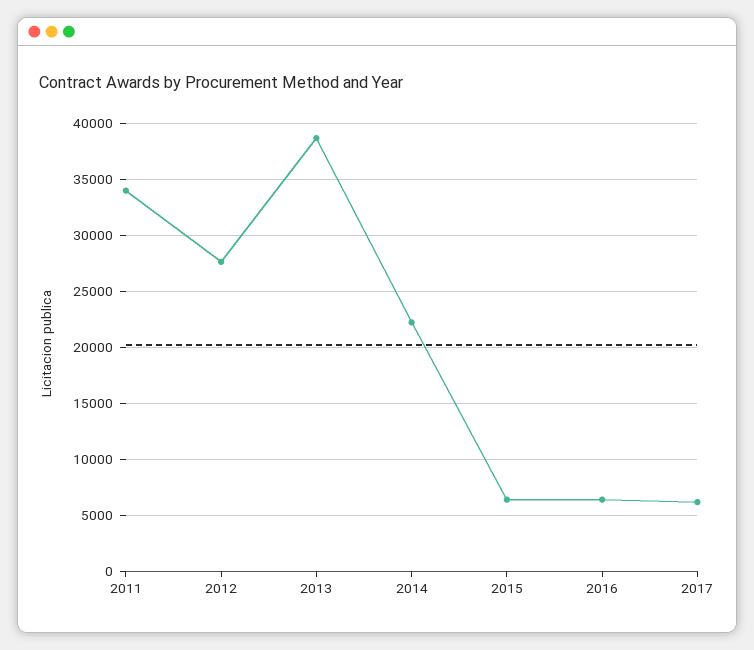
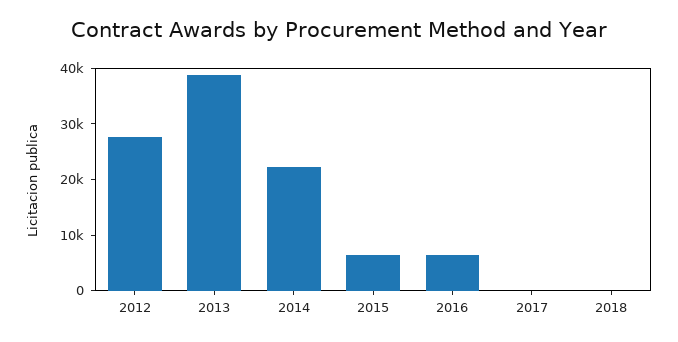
2011: 34000 -> none
2017: 6000 -> 0
2018: none -> 0

